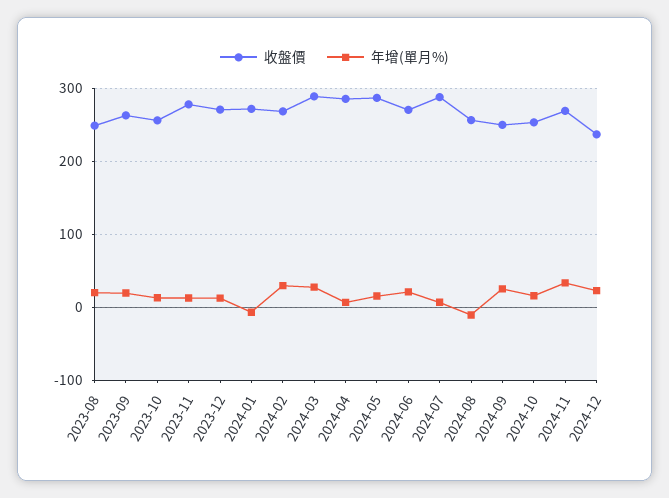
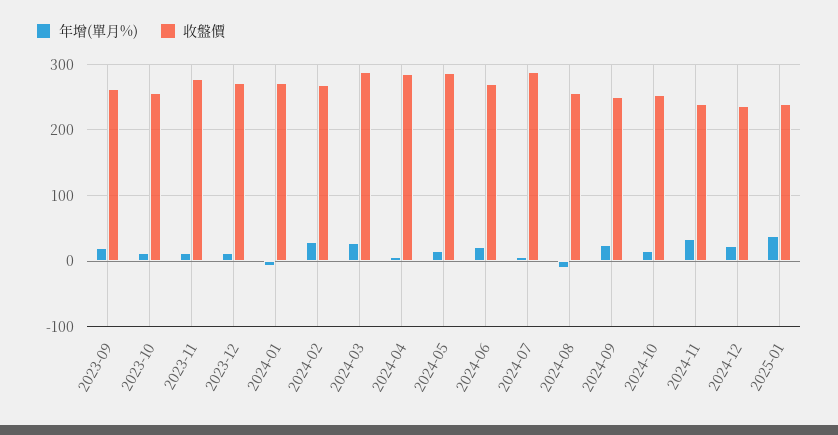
收盤價, 2023-08: 250 -> none
年增(單月%), 2023-08: 20 -> none
收盤價, 2024-11: 270 -> 240
年增(單月%), 2025-01: none -> 40
收盤價, 2025-01: none -> 240

